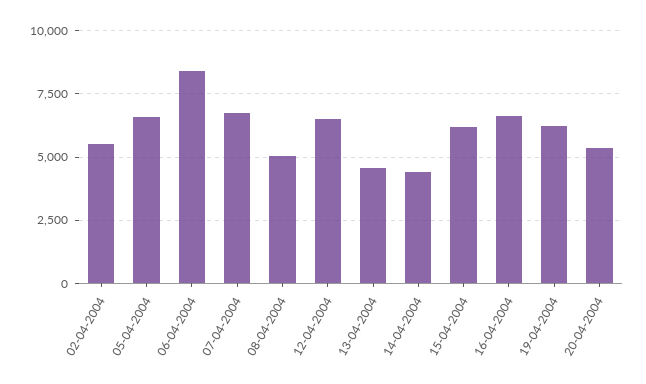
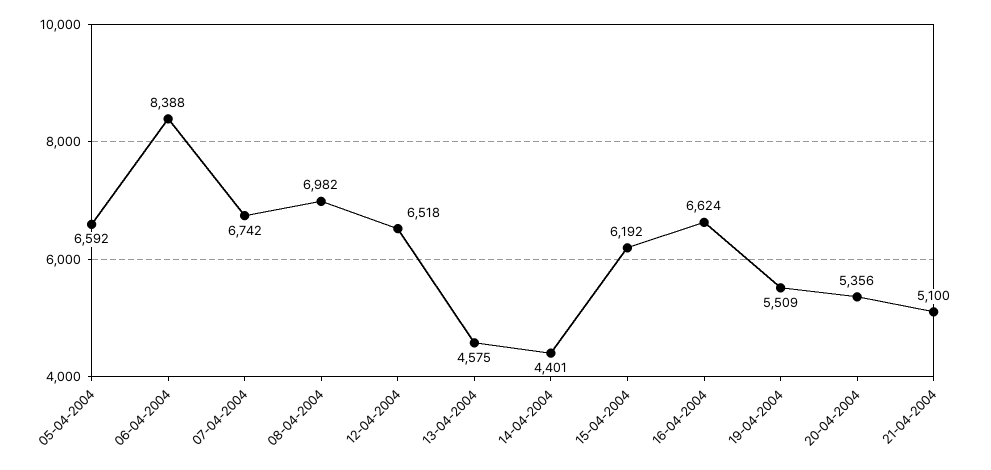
02-04-2004: 5500 -> none
08-04-2004: 5000 -> 6982
19-04-2004: 6250 -> 5509
21-04-2004: none -> 5100

